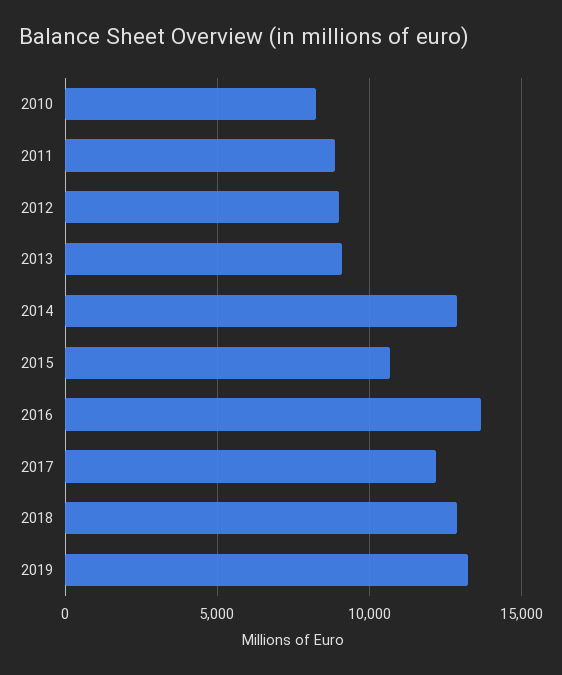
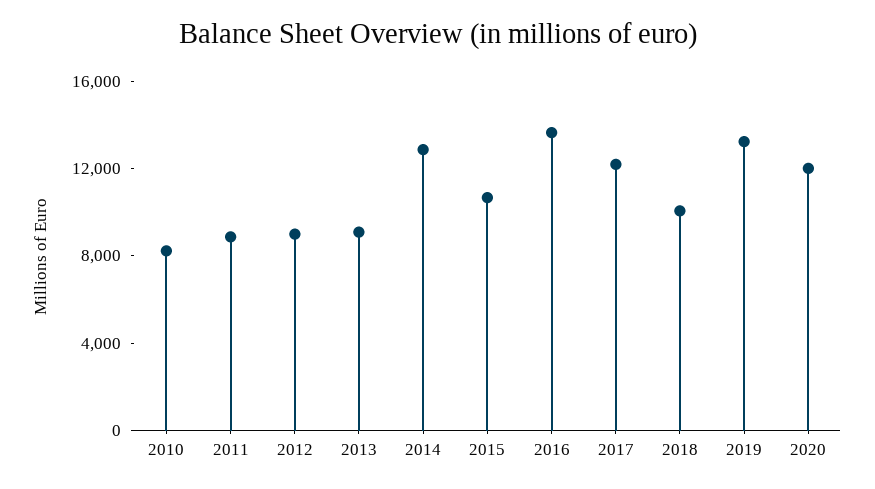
2018: 13000 -> 10000
2020: none -> 12000

